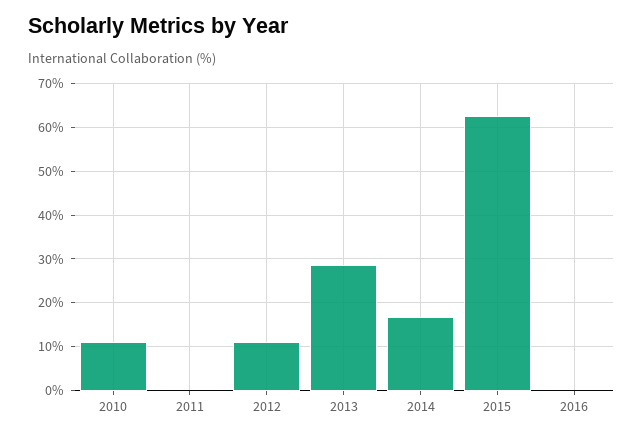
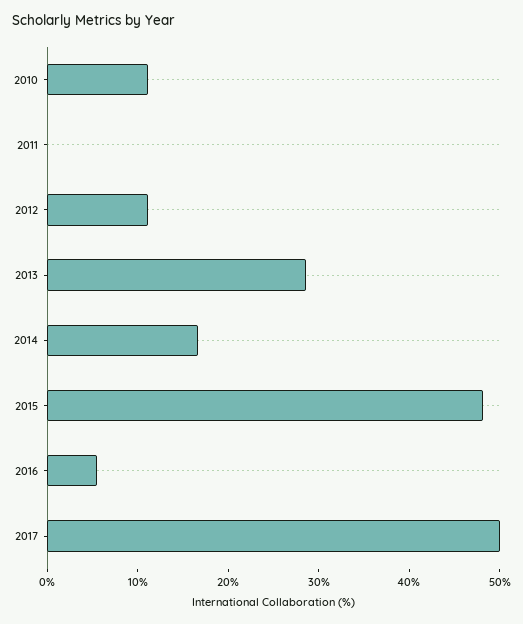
2015: 62 -> 48
2016: 0 -> 6
2017: none -> 50

